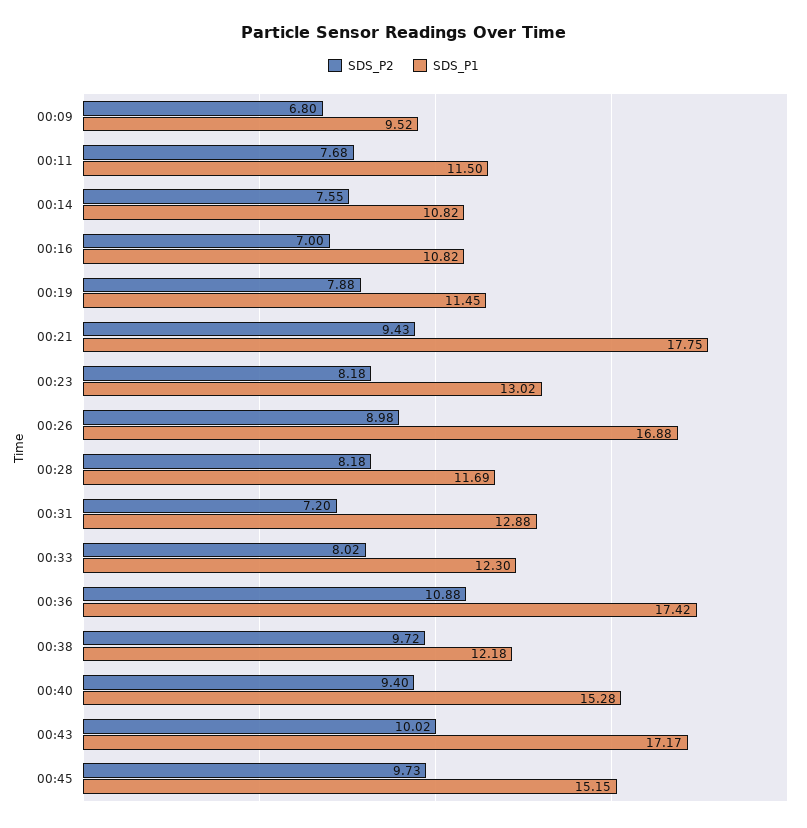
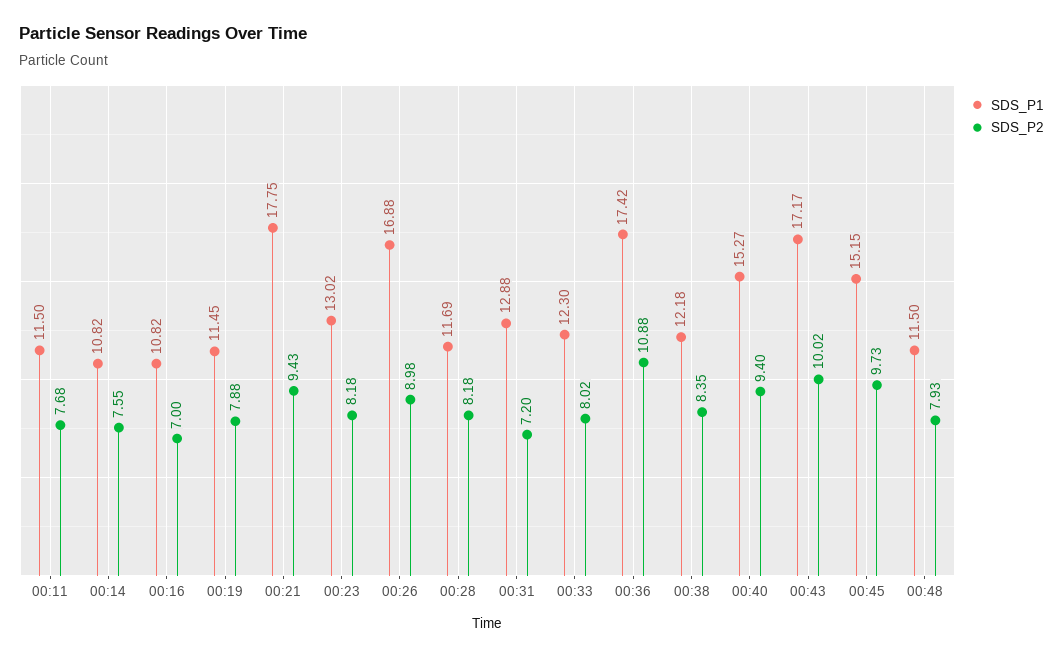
SDS_P2, 00:09: 6.8 -> none
SDS_P1, 00:09: 9.52 -> none
SDS_P2, 00:38: 9.72 -> 8.35
SDS_P1, 00:40: 15.28 -> 15.27
SDS_P1, 00:48: none -> 11.5
SDS_P2, 00:48: none -> 7.93

